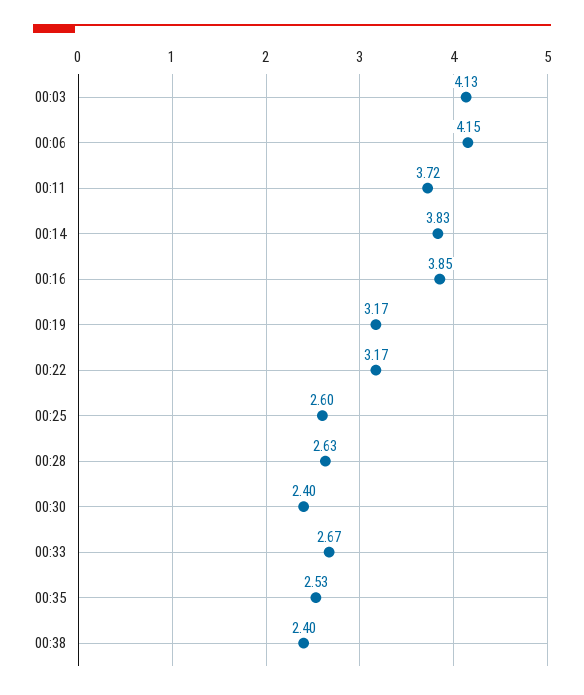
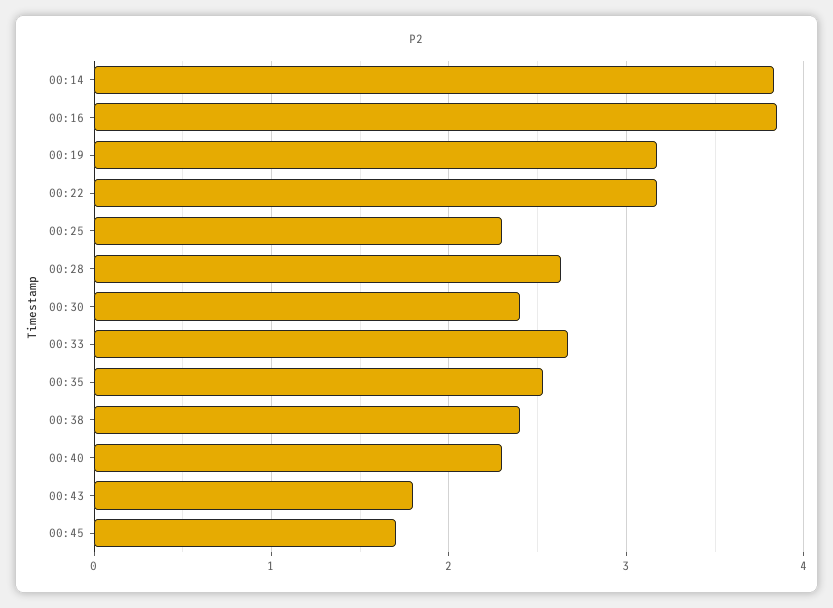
00:03: 4.13 -> none
00:06: 4.15 -> none
00:11: 3.72 -> none
00:25: 2.6 -> 2.3
00:40: none -> 2.3
00:43: none -> 1.8
00:45: none -> 1.7

